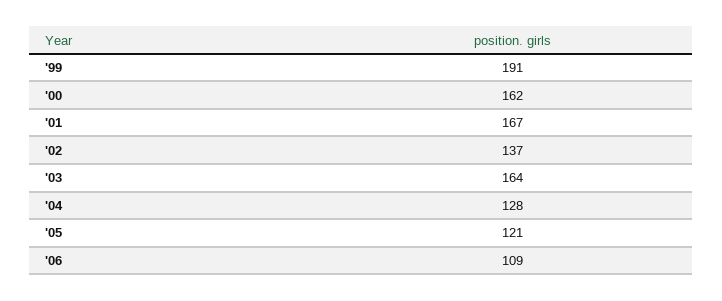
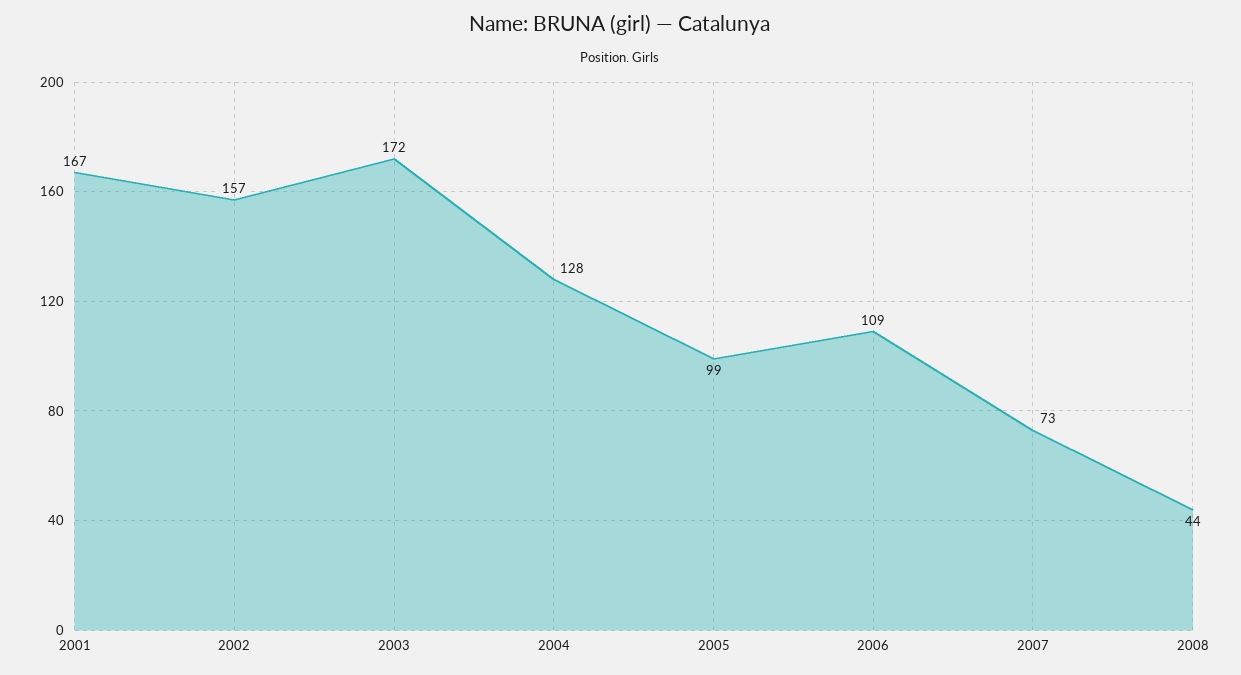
'99: 191 -> none
'00: 162 -> none
'02: 137 -> 157
'03: 164 -> 172
'05: 121 -> 99
2007: none -> 73
2008: none -> 44

